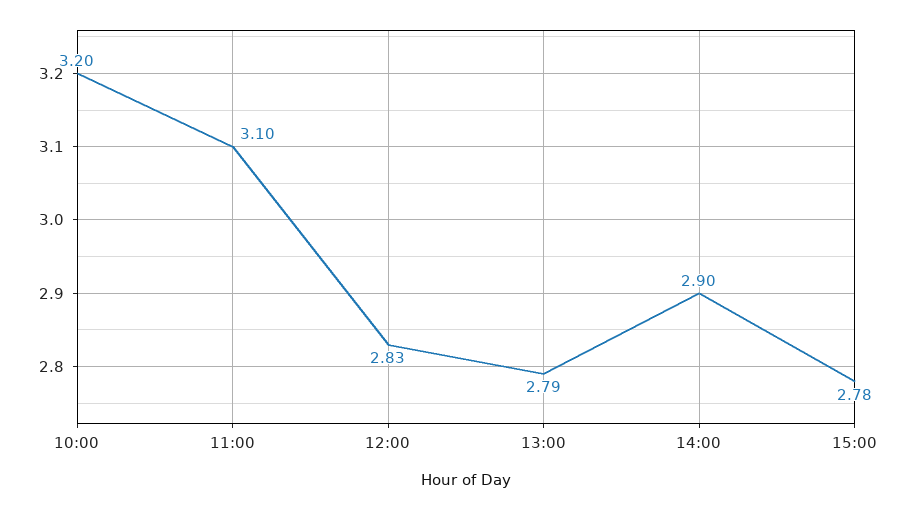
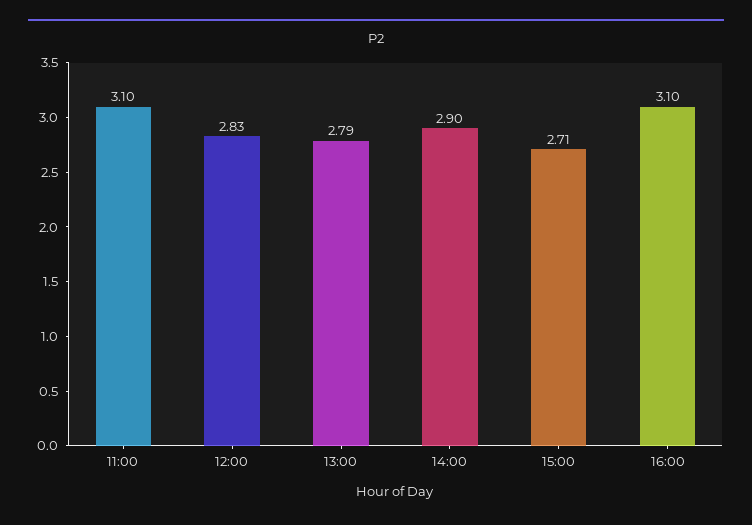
10:00: 3.2 -> none
15:00: 2.78 -> 2.71
16:00: none -> 3.1

